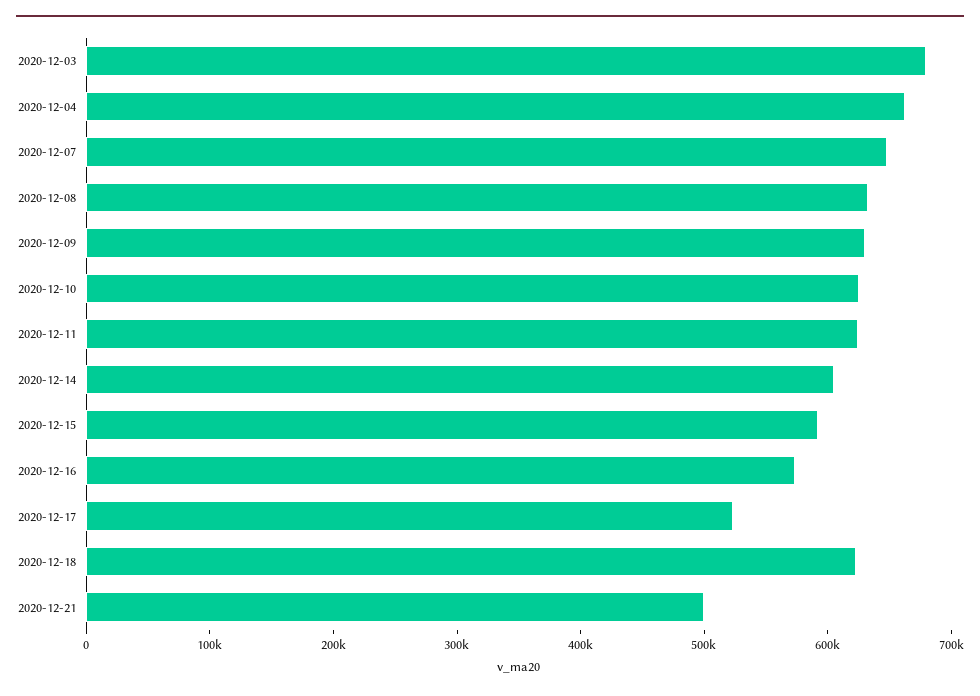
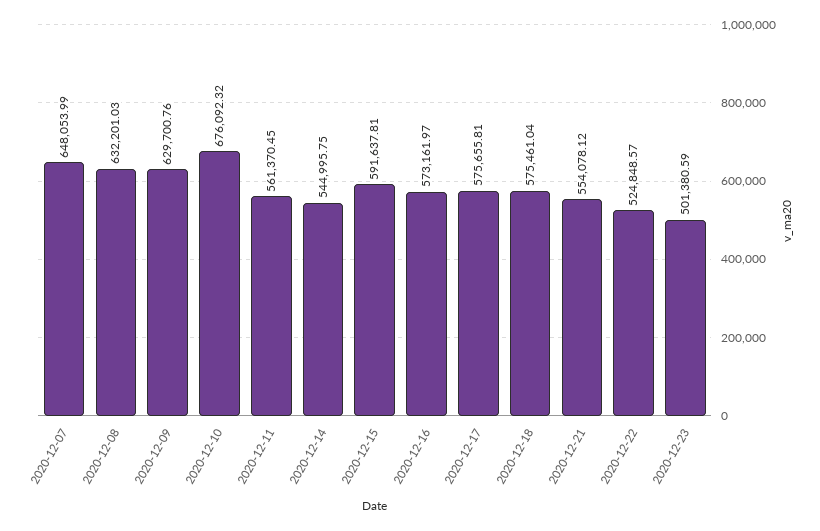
2020-12-03: 680000 -> none
2020-12-04: 660000 -> none
2020-12-10: 620000 -> 676092.32
2020-12-11: 620000 -> 561370.45
2020-12-14: 600000 -> 544995.75
2020-12-17: 520000 -> 575655.81
2020-12-18: 620000 -> 575461.04
2020-12-21: 500000 -> 554078.12
2020-12-22: none -> 524848.57
2020-12-23: none -> 501380.59

